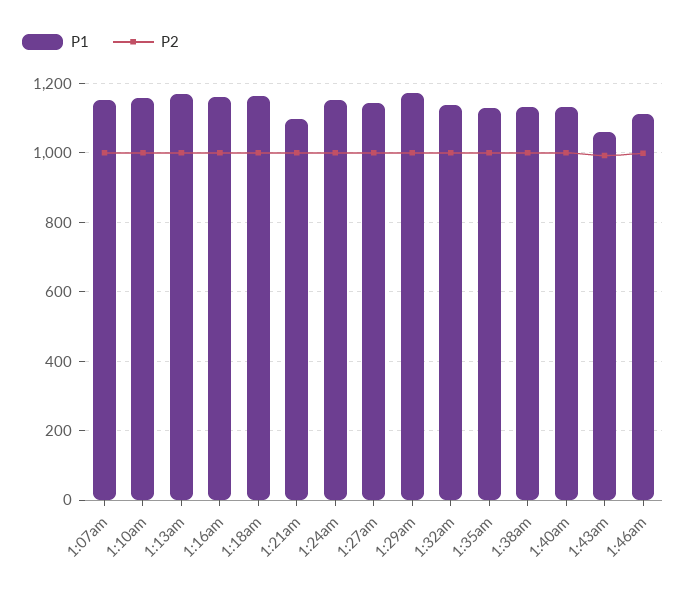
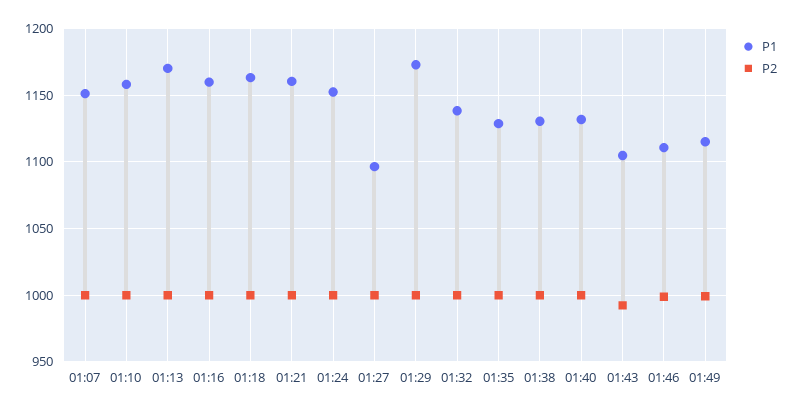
P1, 1:21am: 1100 -> 1160
P1, 1:27am: 1140 -> 1095
P1, 1:43am: 1060 -> 1105
P1, 01:49: none -> 1115
P2, 01:49: none -> 1000

